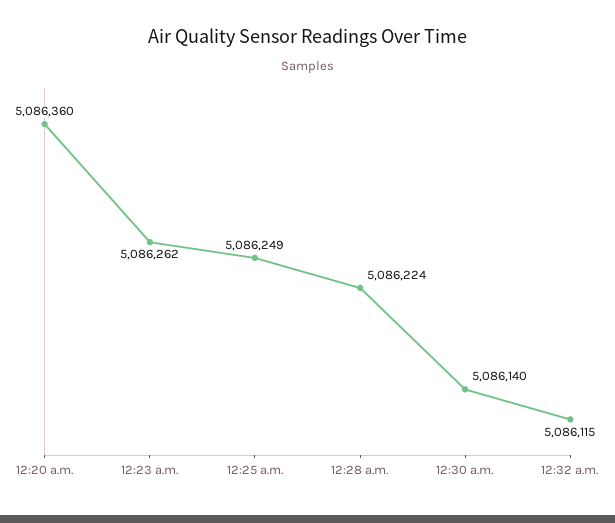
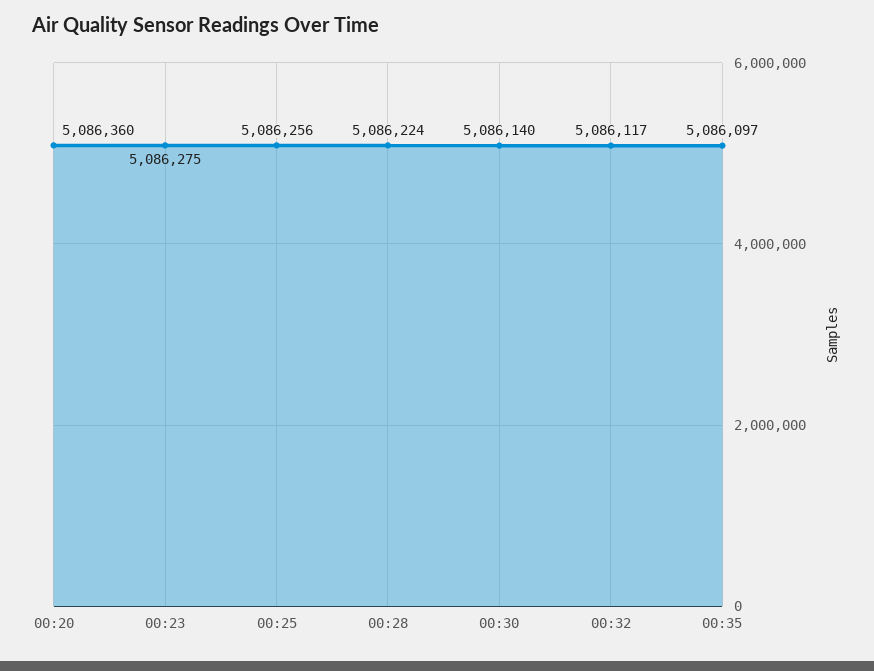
12:23 a.m.: 5086262 -> 5086275
12:25 a.m.: 5086249 -> 5086256
12:32 a.m.: 5086115 -> 5086117
00:35: none -> 5086097

